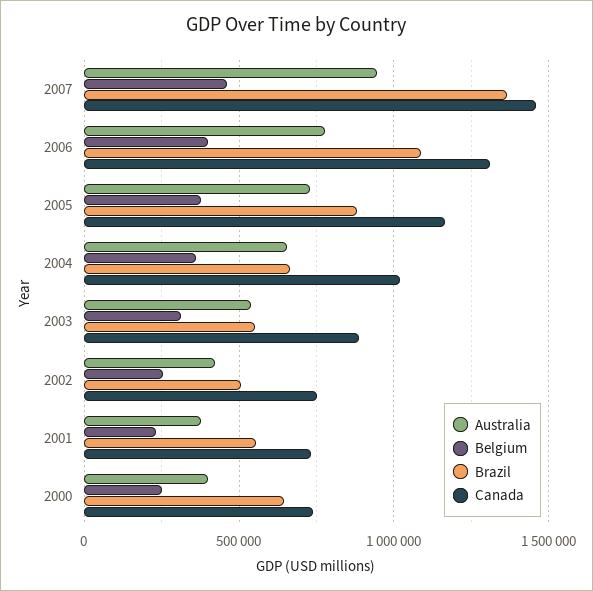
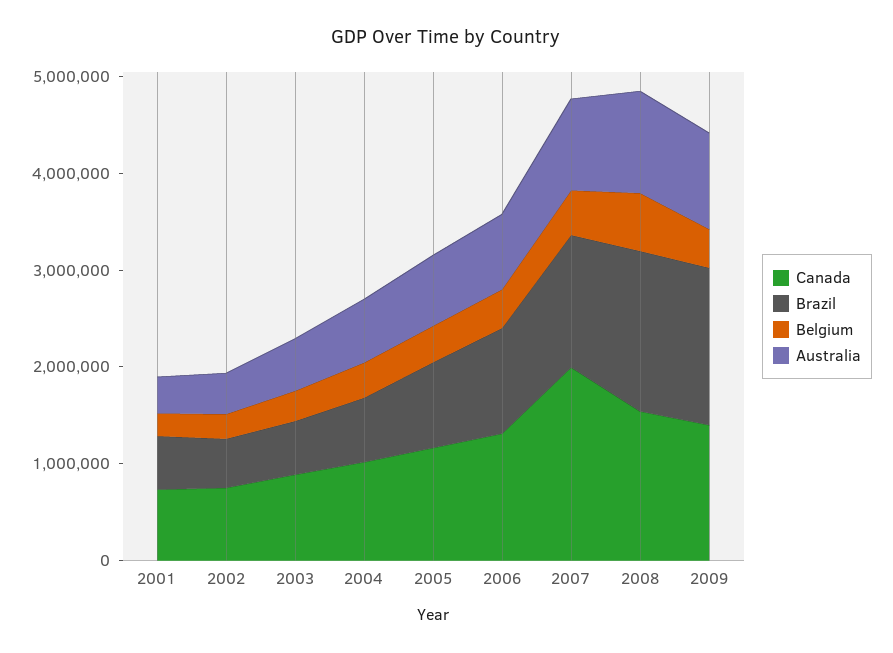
Canada, 2007: 1450000 -> 2000000
Australia, 2000: 400000 -> none
Belgium, 2000: 250000 -> none
Brazil, 2000: 650000 -> none
Canada, 2000: 750000 -> none
Canada, 2008: none -> 1600000
Brazil, 2008: none -> 1600000
Belgium, 2008: none -> 600000
Australia, 2008: none -> 1000000
Canada, 2009: none -> 1400000
Brazil, 2009: none -> 1600000
Belgium, 2009: none -> 400000
Australia, 2009: none -> 1000000

